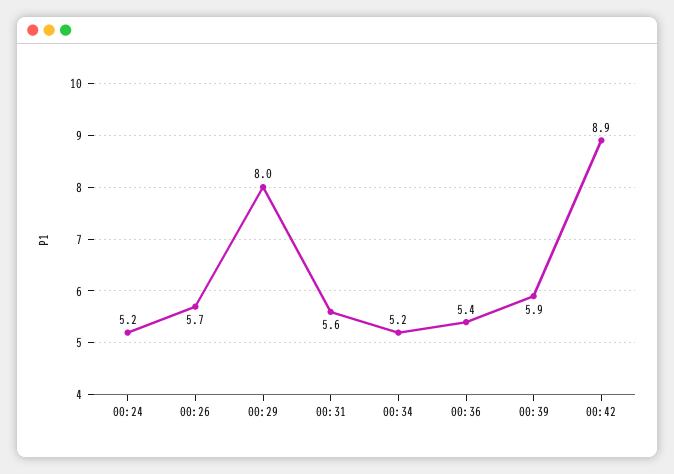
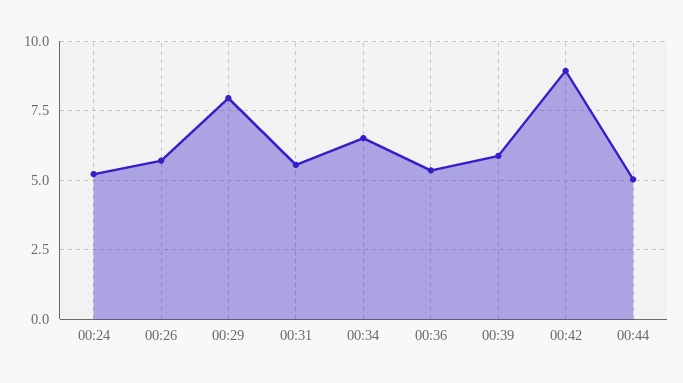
00:34: 5.2 -> 6.5
00:44: none -> 5

